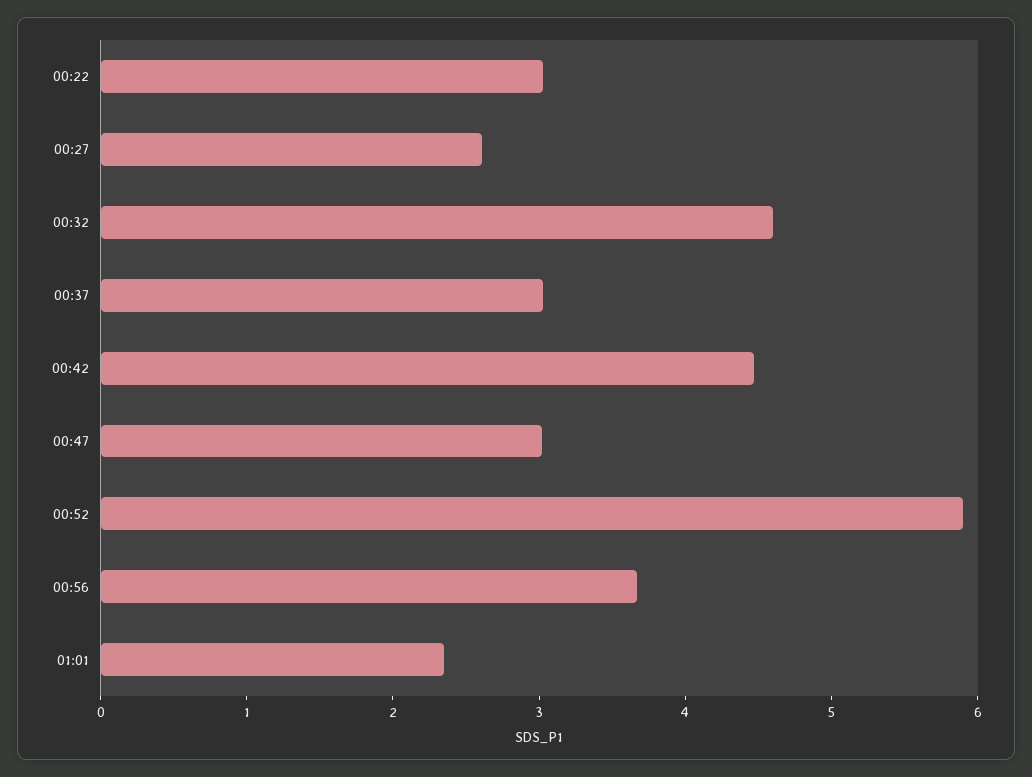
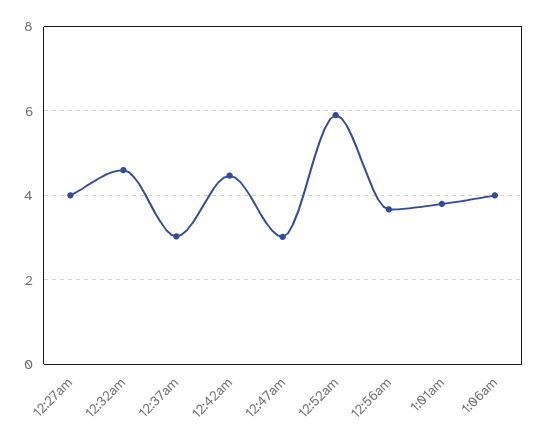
00:22: 3 -> none
00:27: 2.6 -> 4
01:01: 2.4 -> 3.8
1:06am: none -> 4

